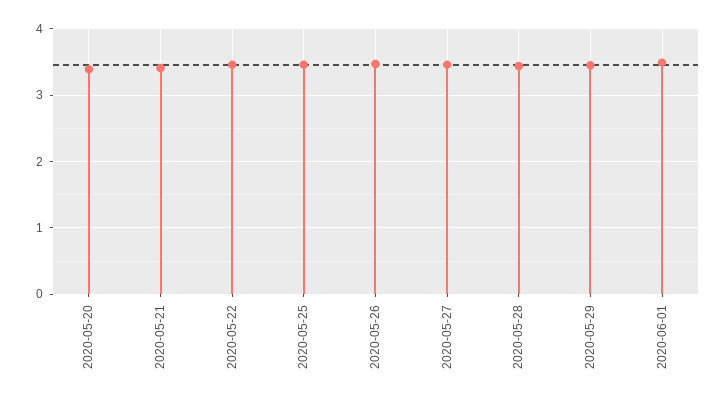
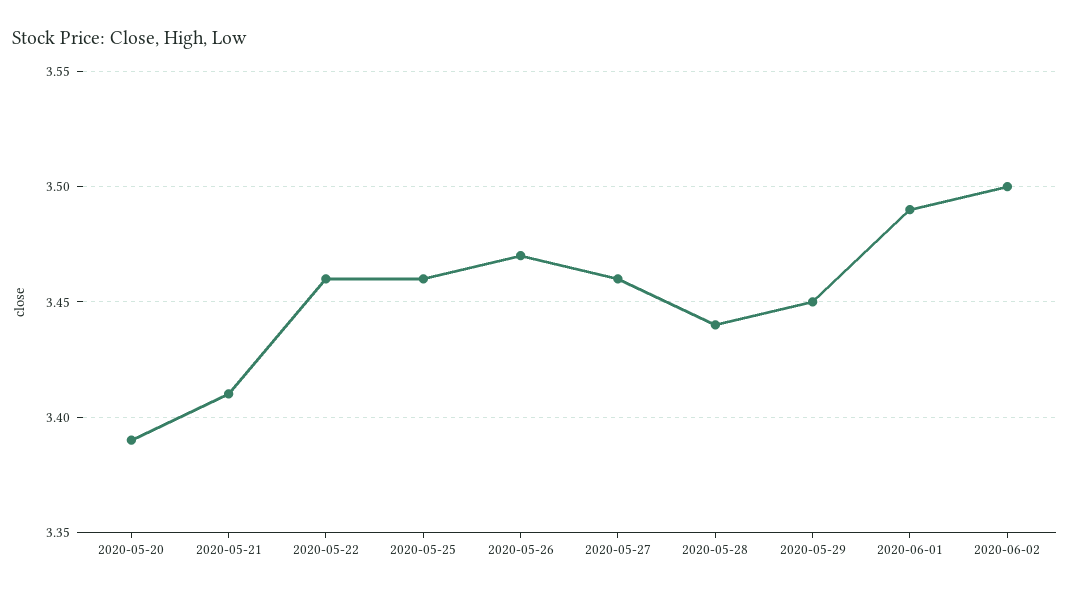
2020-06-02: none -> 3.5

